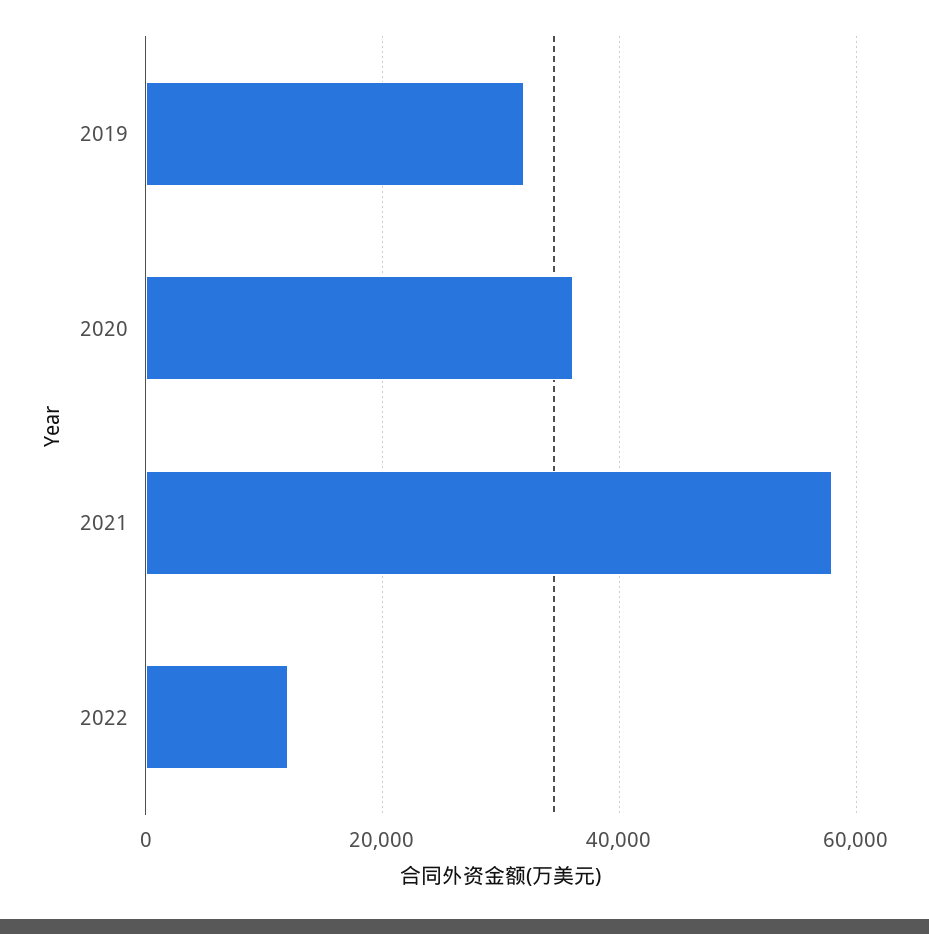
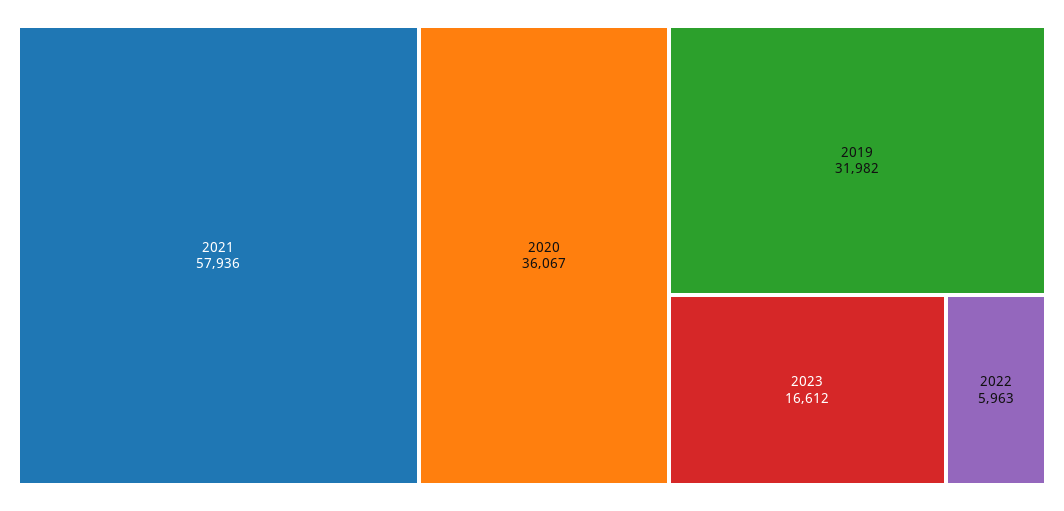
2022: 12000 -> 5963
2023: none -> 16612

